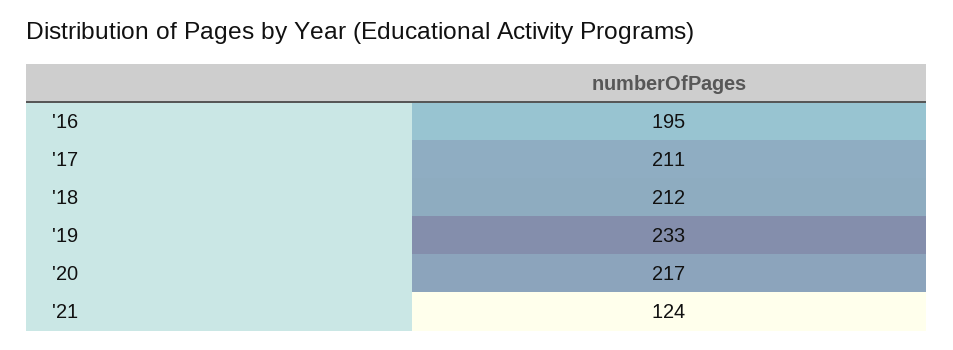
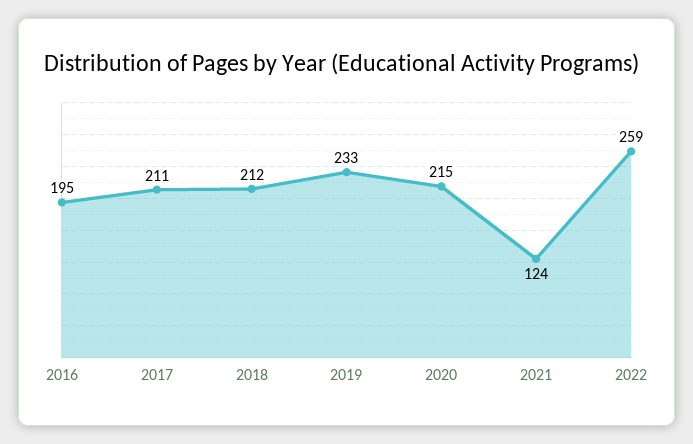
'20: 217 -> 215
2022: none -> 259

